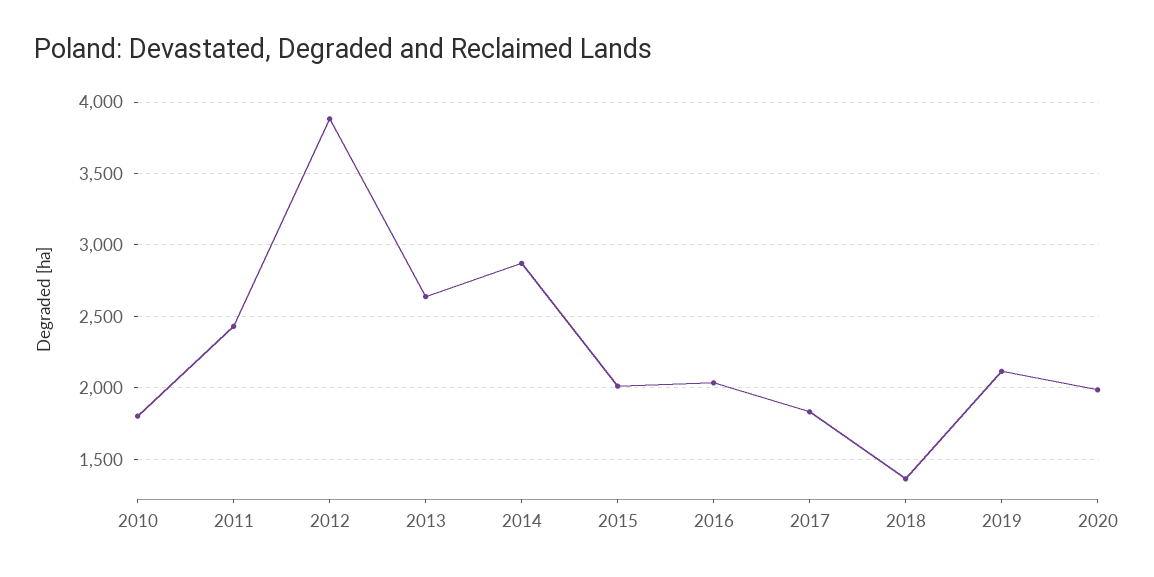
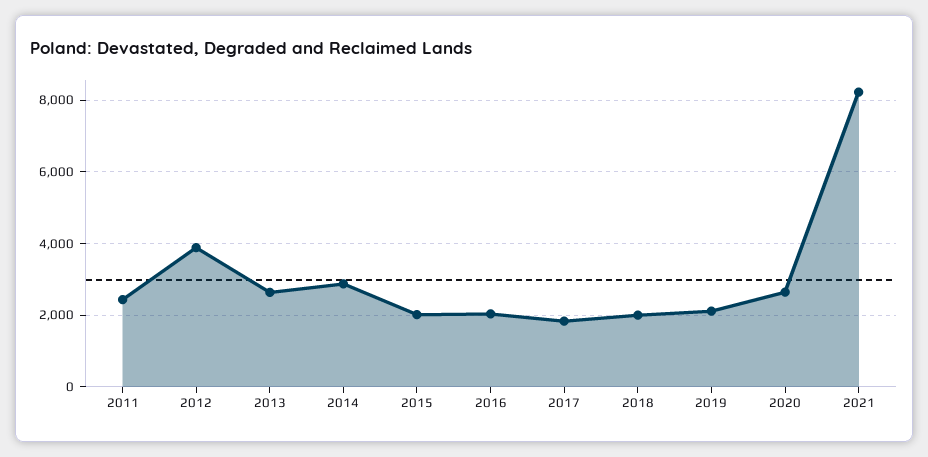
2010: 1800 -> none
2018: 1350 -> 2000
2020: 2000 -> 2600
2021: none -> 8200

